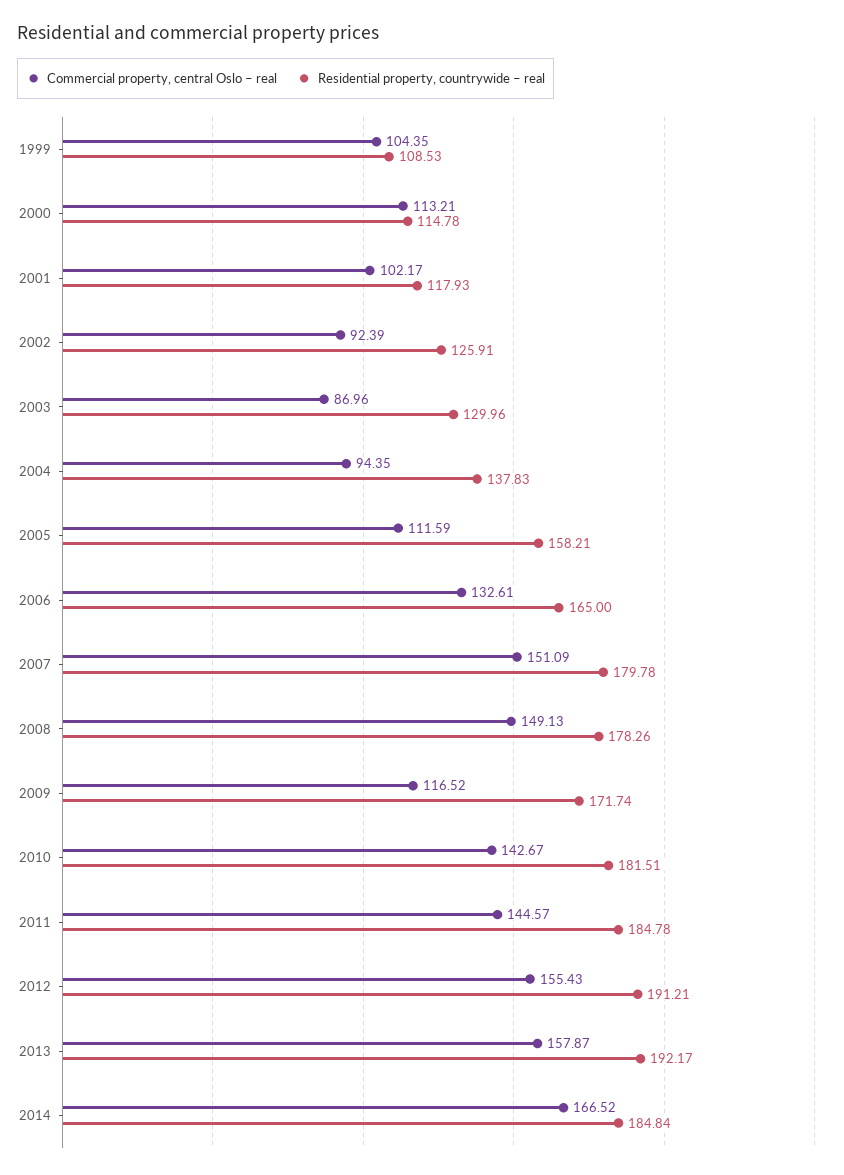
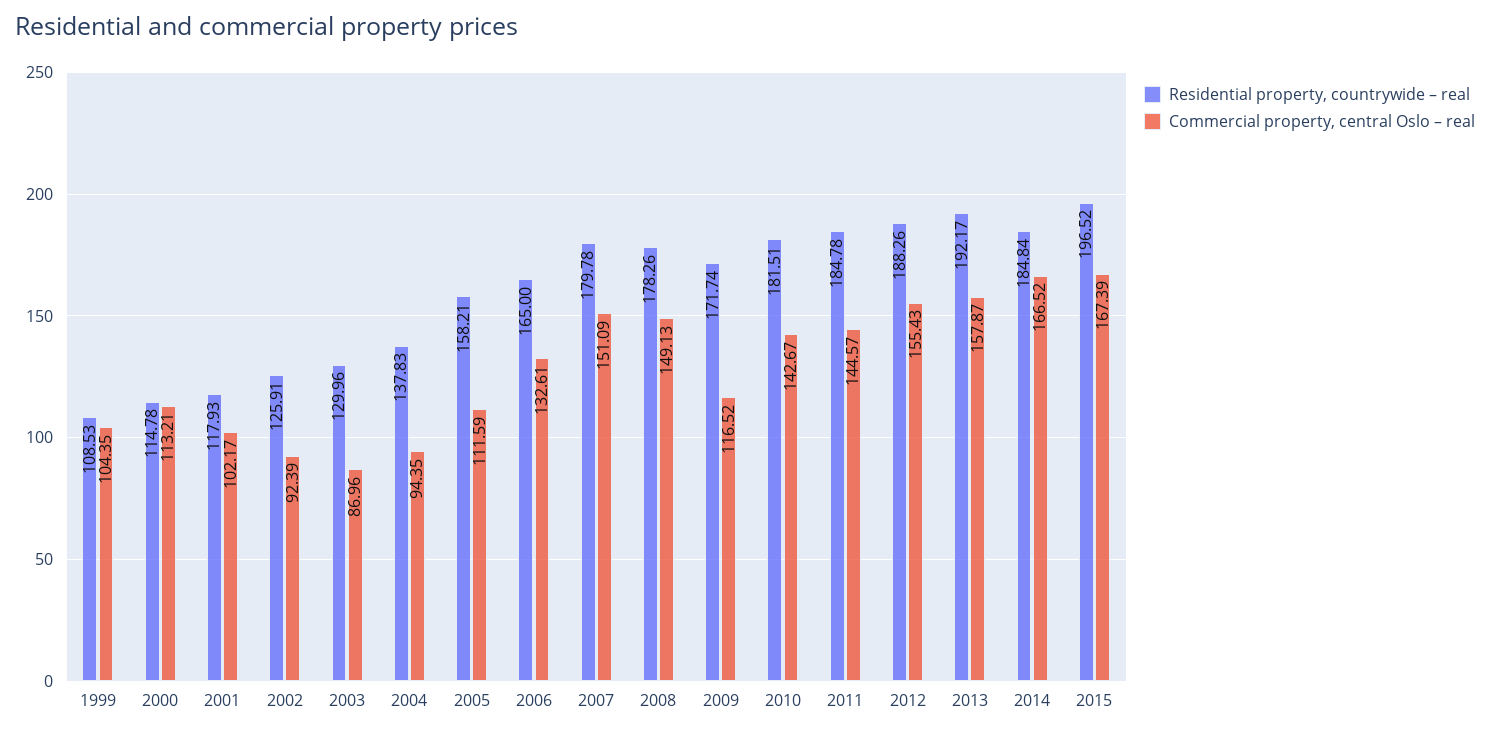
Residential property, countrywide – real, 2012: 191.21 -> 188.26
Residential property, countrywide – real, 2015: none -> 196.52
Commercial property, central Oslo – real, 2015: none -> 167.39

